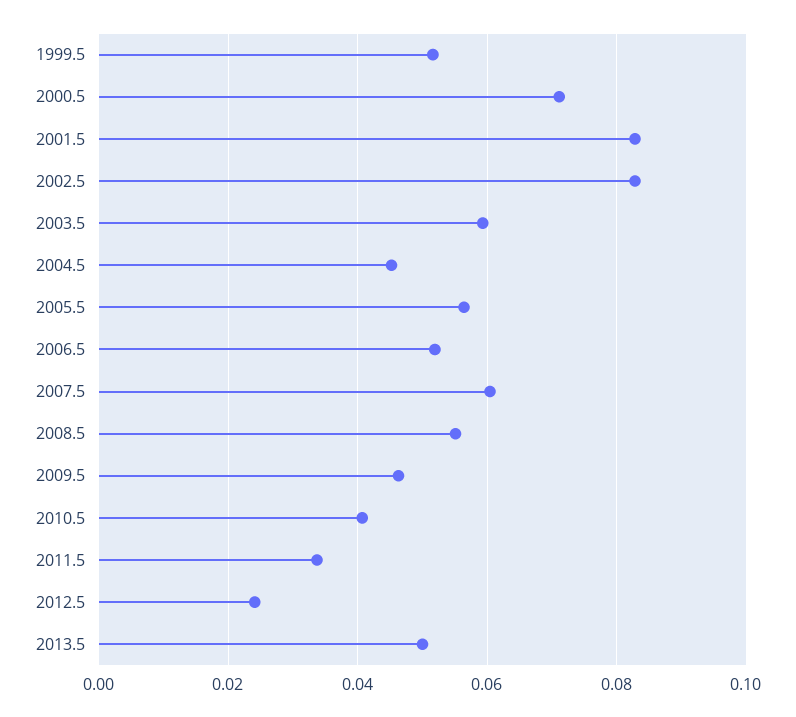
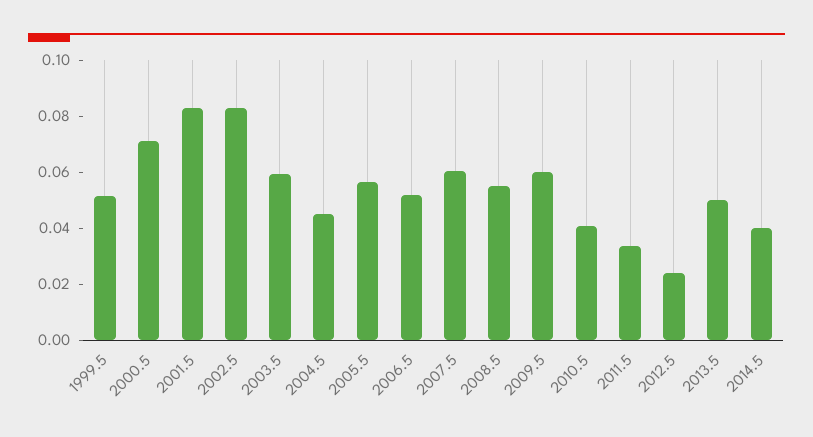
2009.5: 0.046 -> 0.06
2014.5: none -> 0.04

